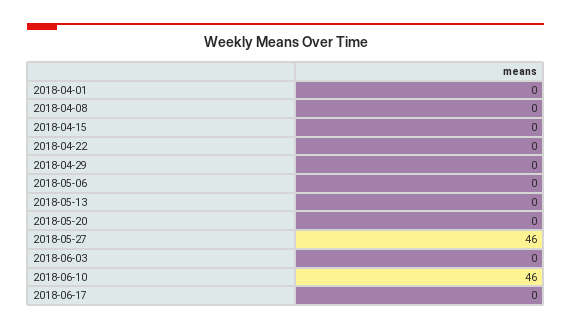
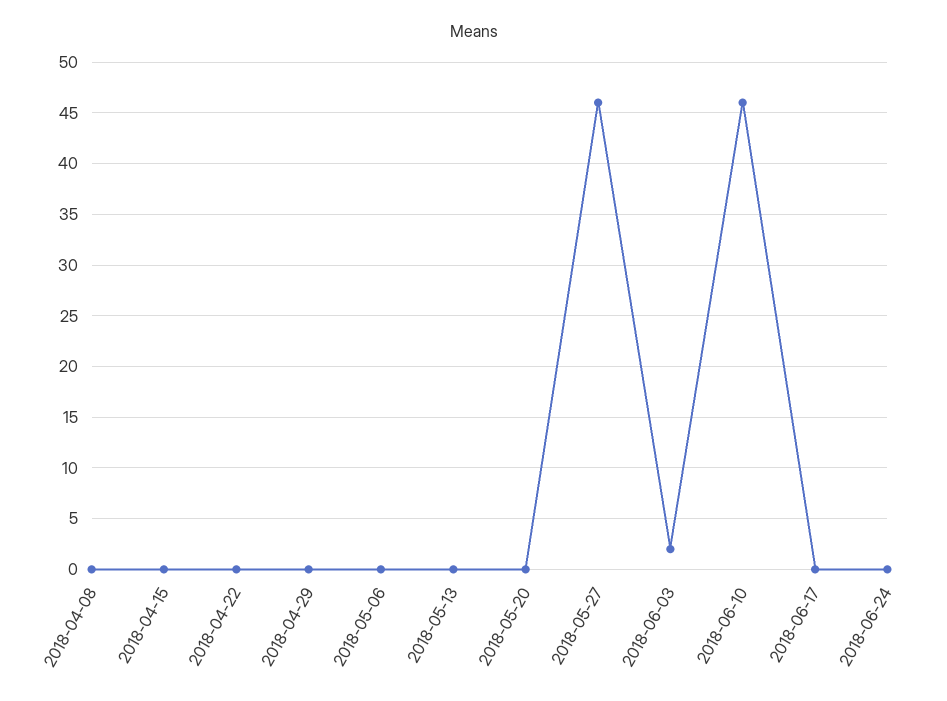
2018-04-01: 0 -> none
2018-06-03: 0 -> 2
2018-06-24: none -> 0

